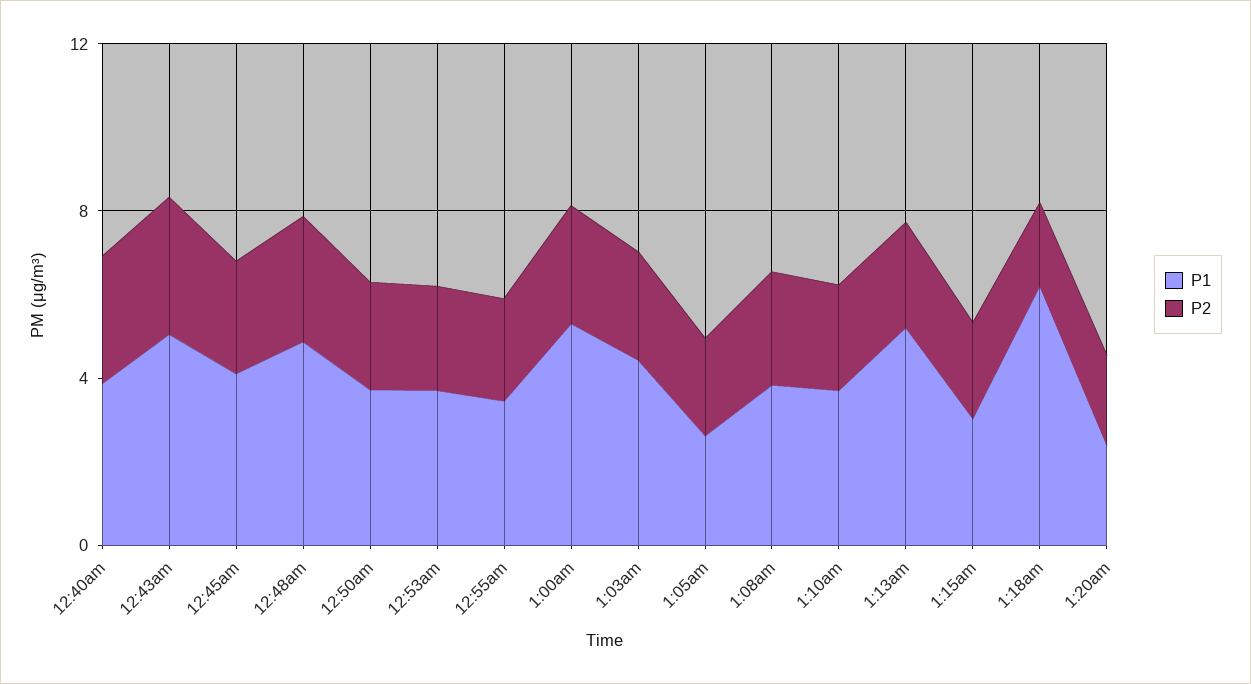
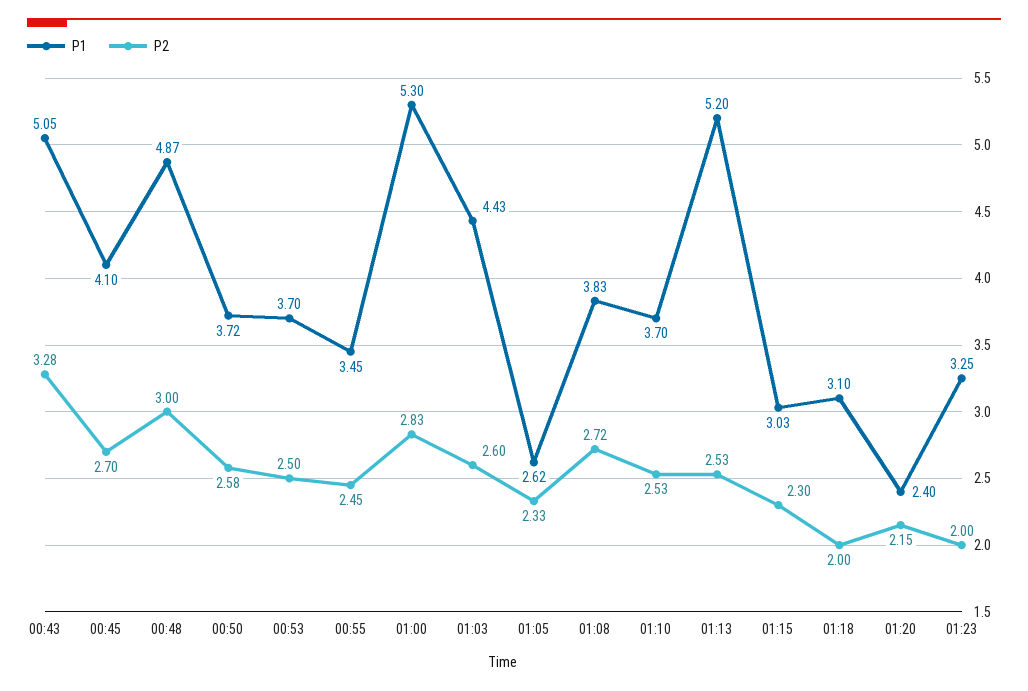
P1, 12:40am: 4 -> none
P2, 12:40am: 3 -> none
P1, 1:18am: 6 -> 3.1
P1, 01:23: none -> 3.25
P2, 01:23: none -> 2

